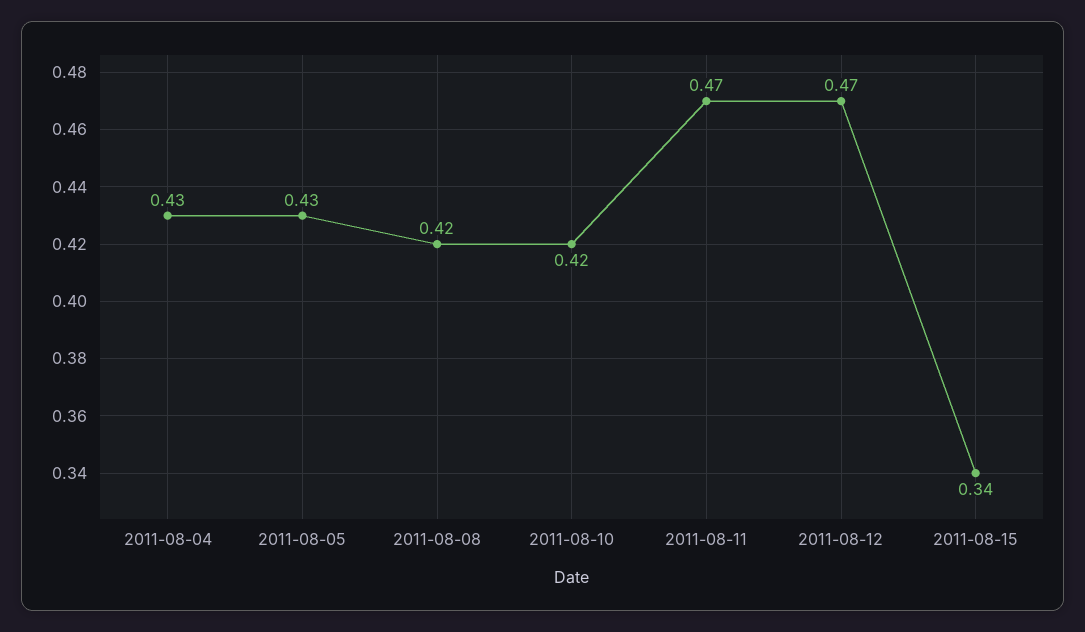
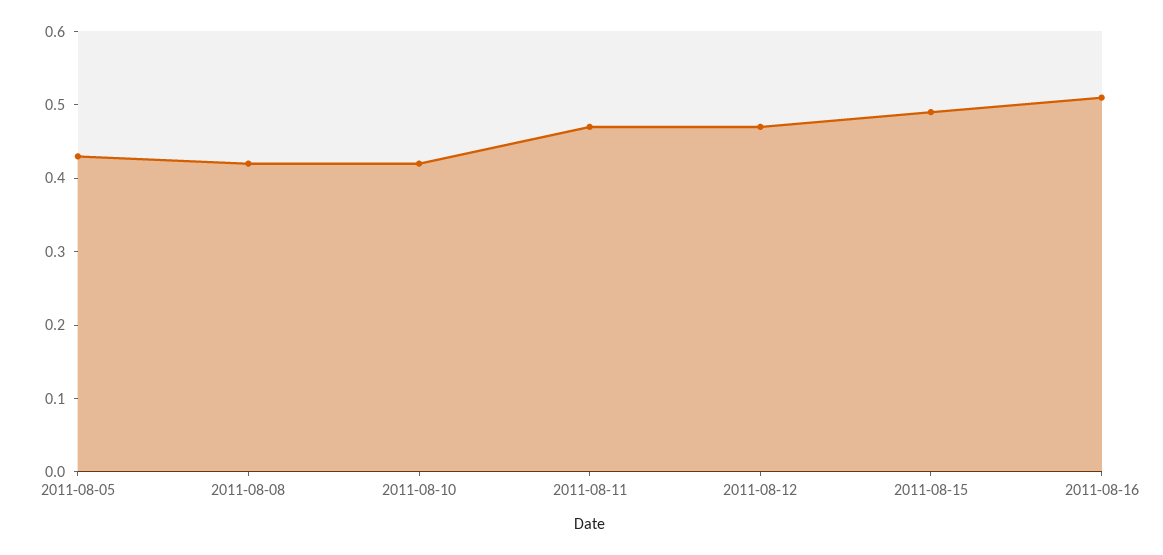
2011-08-04: 0.43 -> none
2011-08-15: 0.34 -> 0.5
2011-08-16: none -> 0.5

